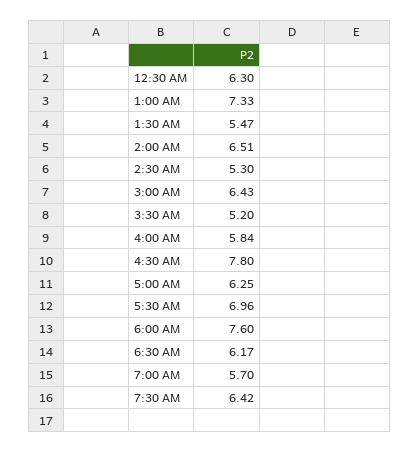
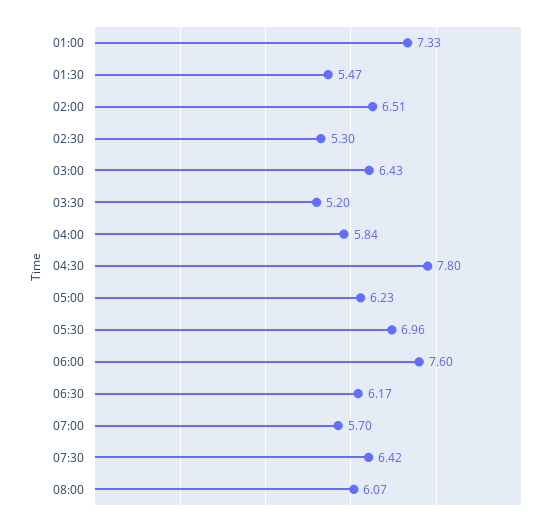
12:30 AM: 6.3 -> none
5:00 AM: 6.25 -> 6.23
08:00: none -> 6.07

